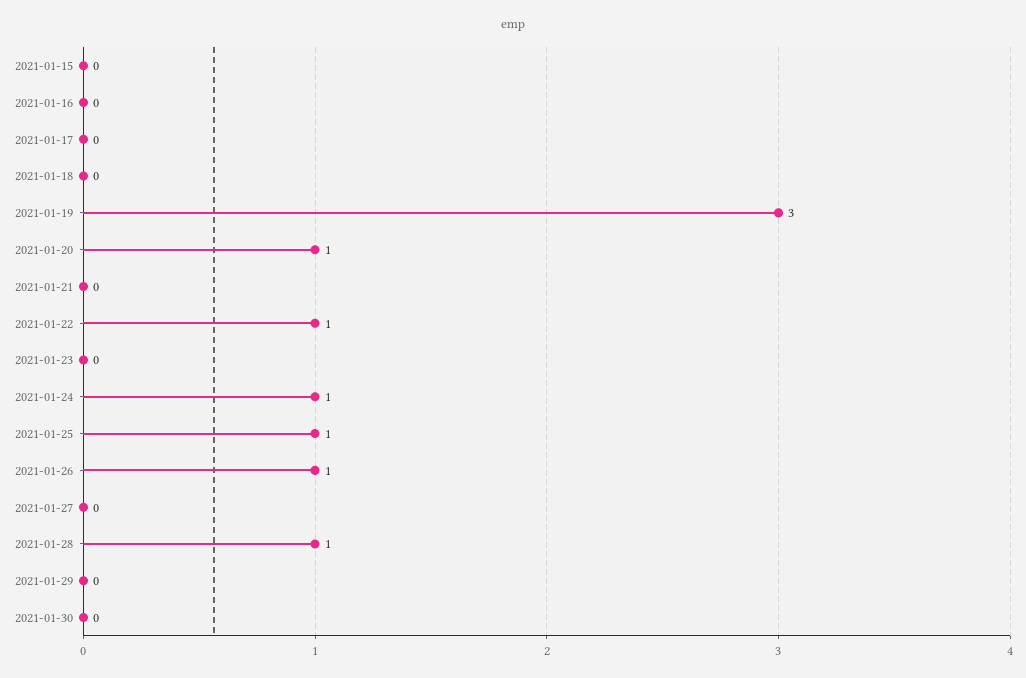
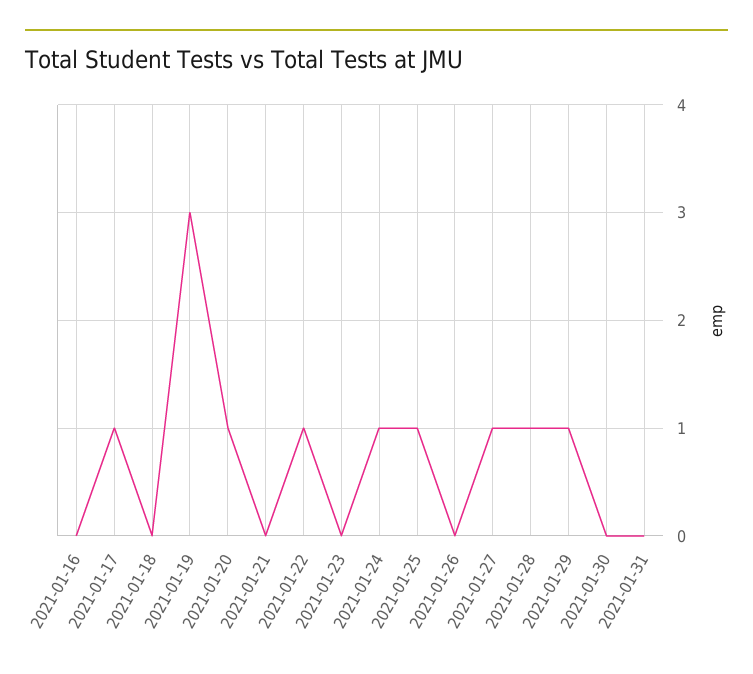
2021-01-15: 0 -> none
2021-01-17: 0 -> 1
2021-01-26: 1 -> 0
2021-01-27: 0 -> 1
2021-01-29: 0 -> 1
2021-01-31: none -> 0

